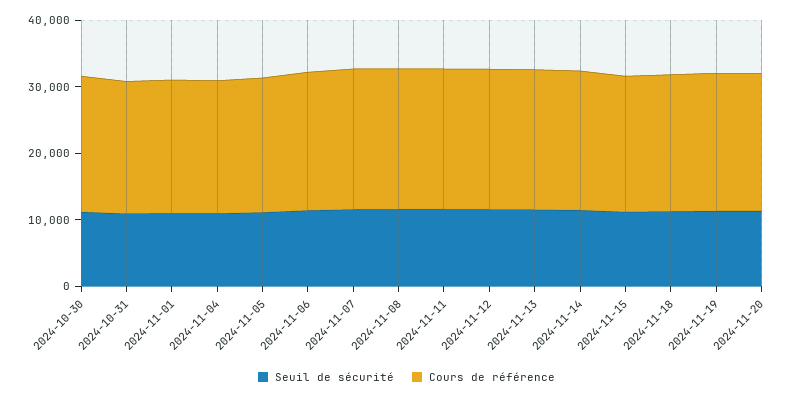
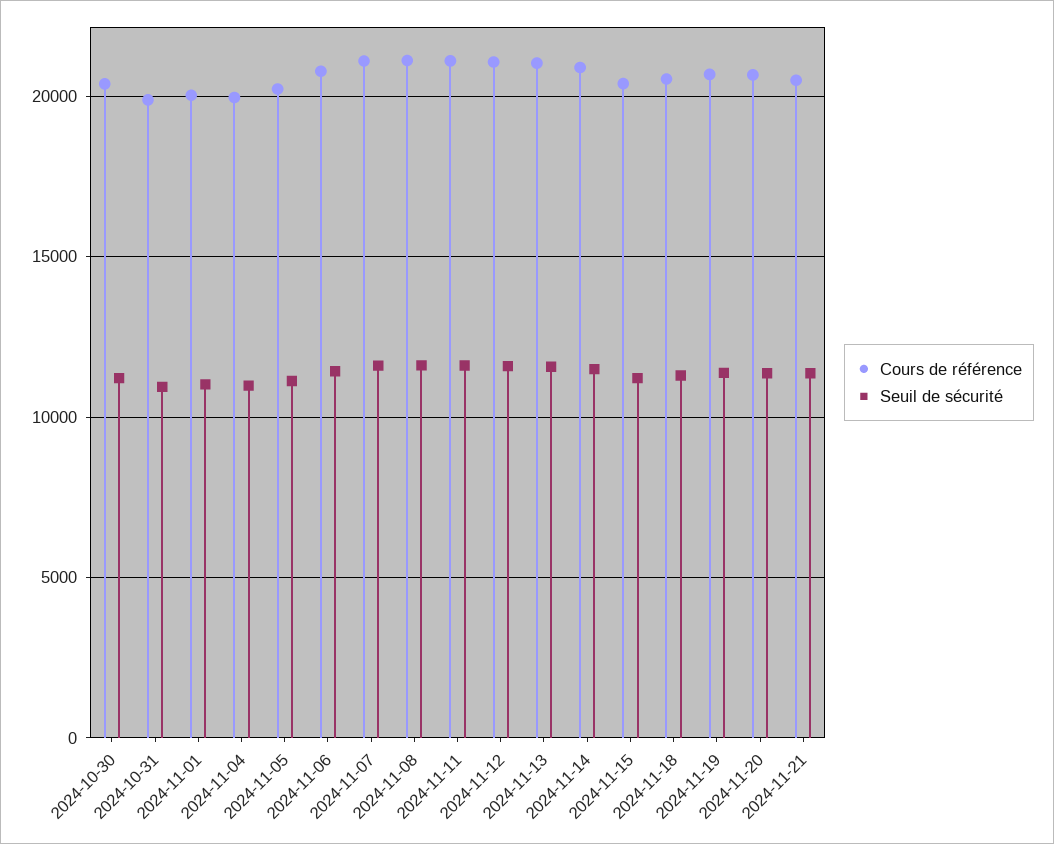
Cours de référence, 2024-11-21: none -> 20500
Seuil de sécurité, 2024-11-21: none -> 11500

